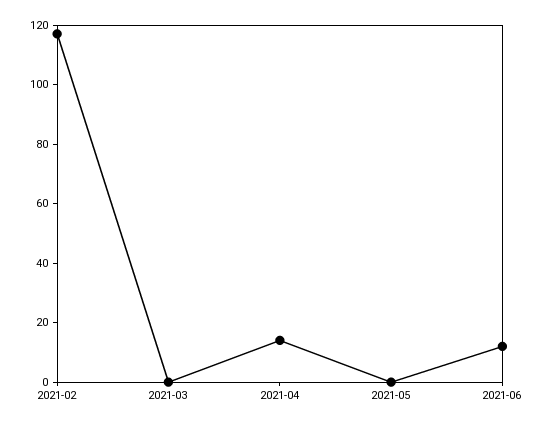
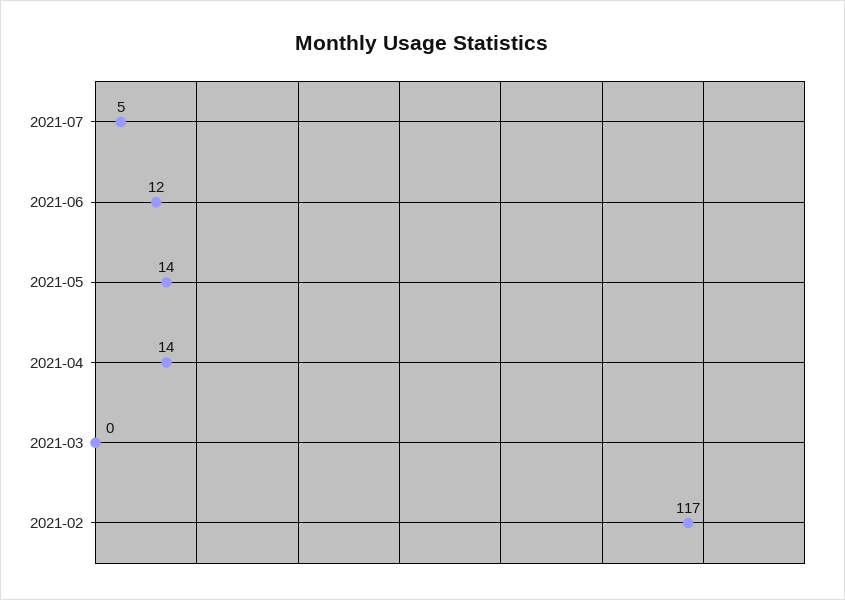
2021-05: 0 -> 14
2021-07: none -> 5

